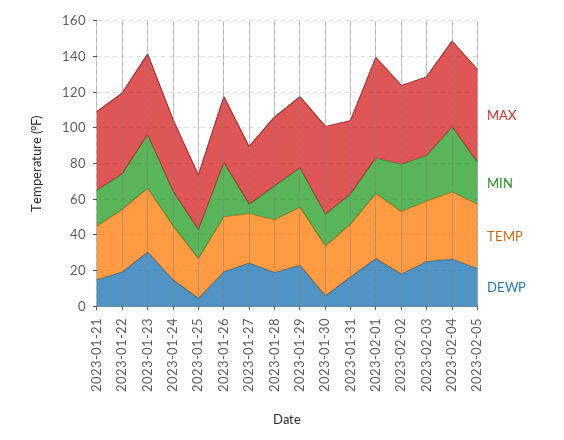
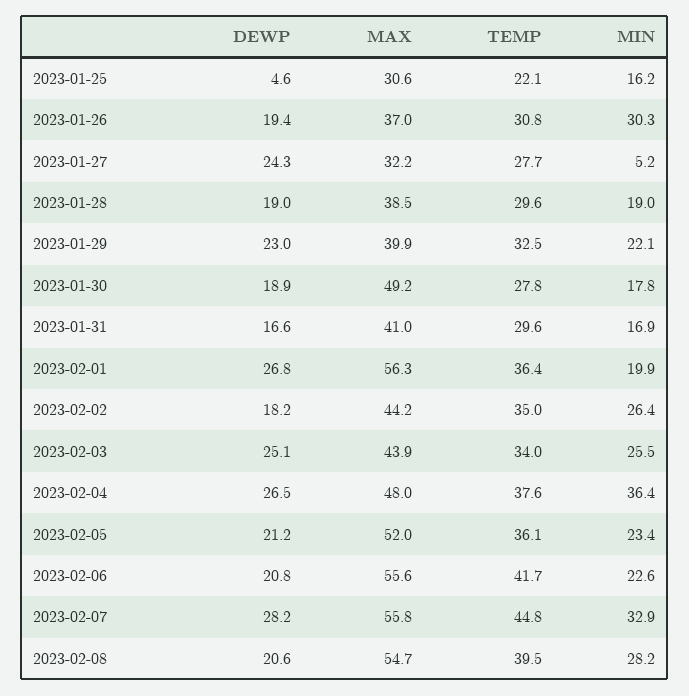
MAX, 2023-01-21: 45 -> none
MIN, 2023-01-21: 20 -> none
TEMP, 2023-01-21: 30 -> none
DEWP, 2023-01-21: 15 -> none
MAX, 2023-01-22: 45 -> none
MIN, 2023-01-22: 20 -> none
TEMP, 2023-01-22: 35 -> none
DEWP, 2023-01-22: 20 -> none
MAX, 2023-01-23: 45 -> none
MIN, 2023-01-23: 30 -> none
TEMP, 2023-01-23: 35 -> none
DEWP, 2023-01-23: 30 -> none
MAX, 2023-01-24: 40 -> none
MIN, 2023-01-24: 20 -> none
TEMP, 2023-01-24: 30 -> none
DEWP, 2023-01-24: 15 -> none
DEWP, 2023-01-30: 5 -> 18.9
DEWP, 2023-02-06: none -> 20.8
MAX, 2023-02-06: none -> 55.6
TEMP, 2023-02-06: none -> 41.7
MIN, 2023-02-06: none -> 22.6
DEWP, 2023-02-07: none -> 28.2
MAX, 2023-02-07: none -> 55.8
TEMP, 2023-02-07: none -> 44.8
MIN, 2023-02-07: none -> 32.9
DEWP, 2023-02-08: none -> 20.6
MAX, 2023-02-08: none -> 54.7
TEMP, 2023-02-08: none -> 39.5
MIN, 2023-02-08: none -> 28.2

